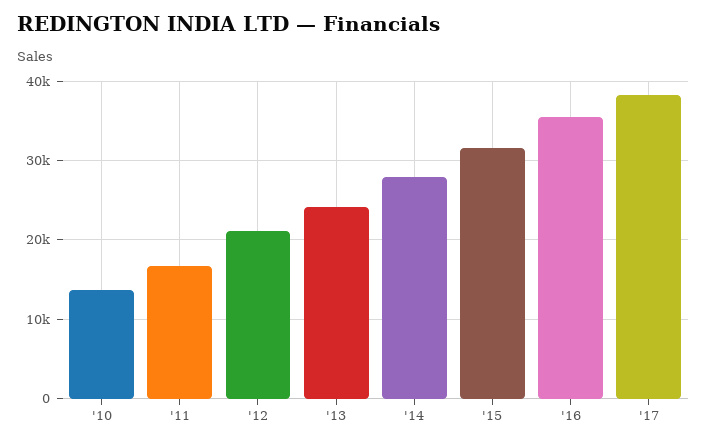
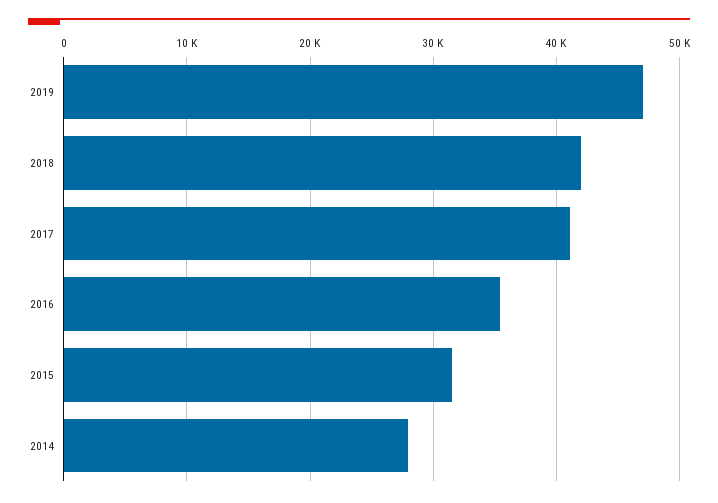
'10: 14000 -> none
'11: 17000 -> none
'12: 21000 -> none
'13: 24000 -> none
'17: 38000 -> 41000
2019: none -> 47000
2018: none -> 42000

